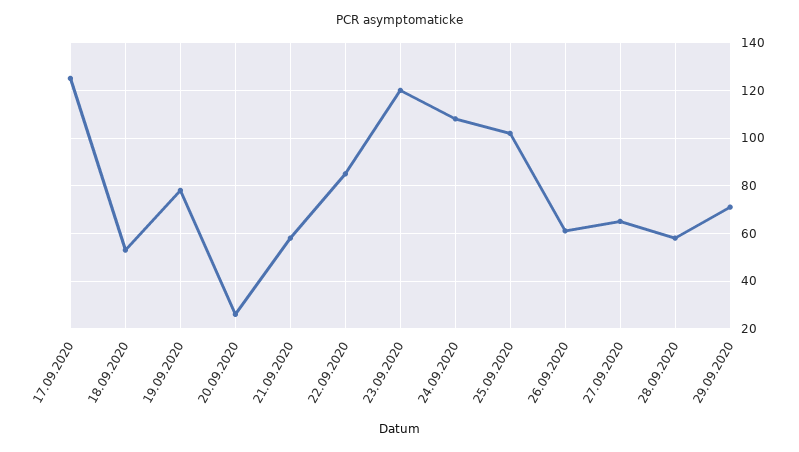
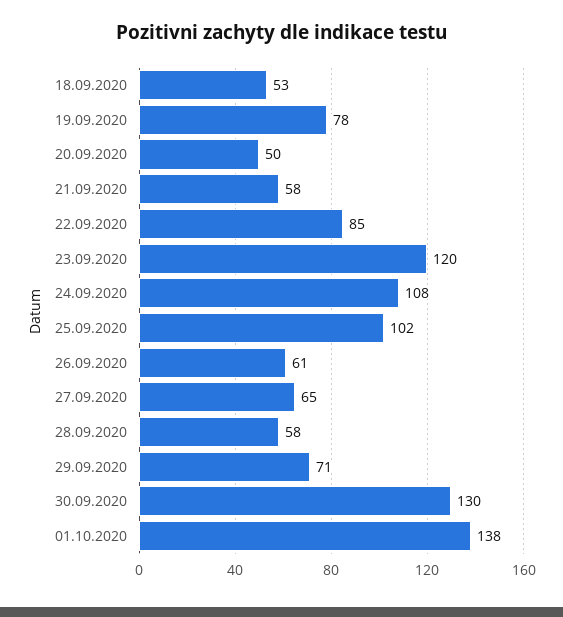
17.09.2020: 125 -> none
20.09.2020: 25 -> 50
30.09.2020: none -> 130
01.10.2020: none -> 138

